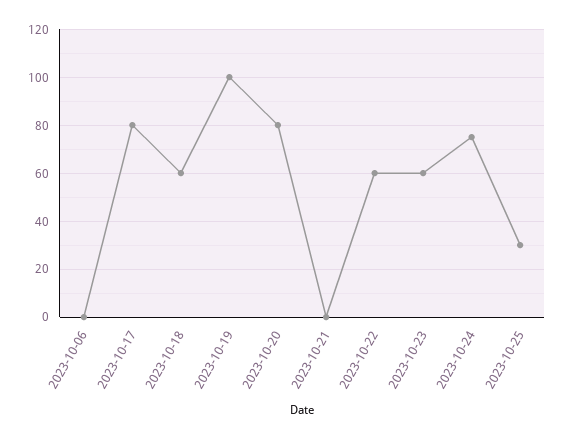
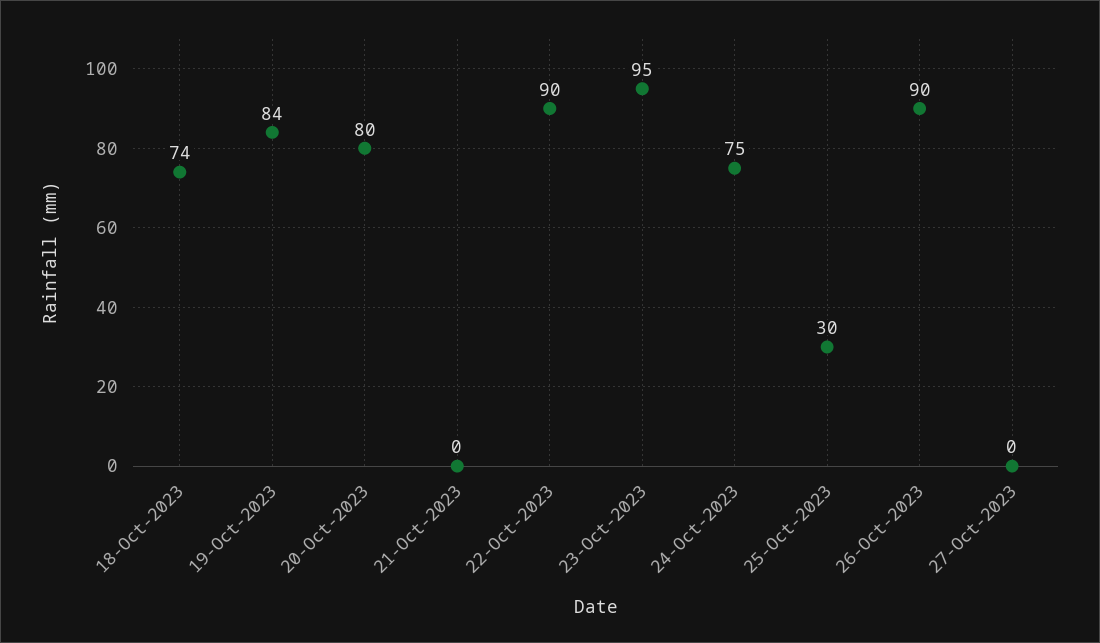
2023-10-06: 0 -> none
2023-10-17: 80 -> none
2023-10-18: 60 -> 74
2023-10-19: 100 -> 84
2023-10-22: 60 -> 90
2023-10-23: 60 -> 95
26-Oct-2023: none -> 90
27-Oct-2023: none -> 0

